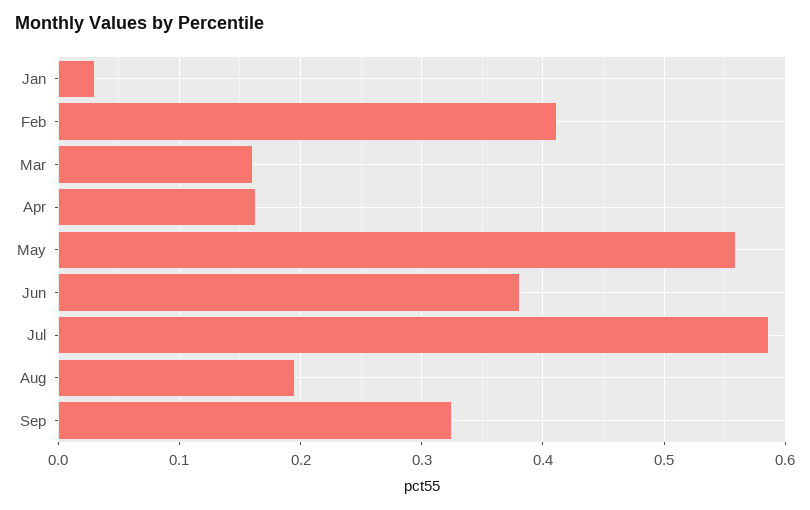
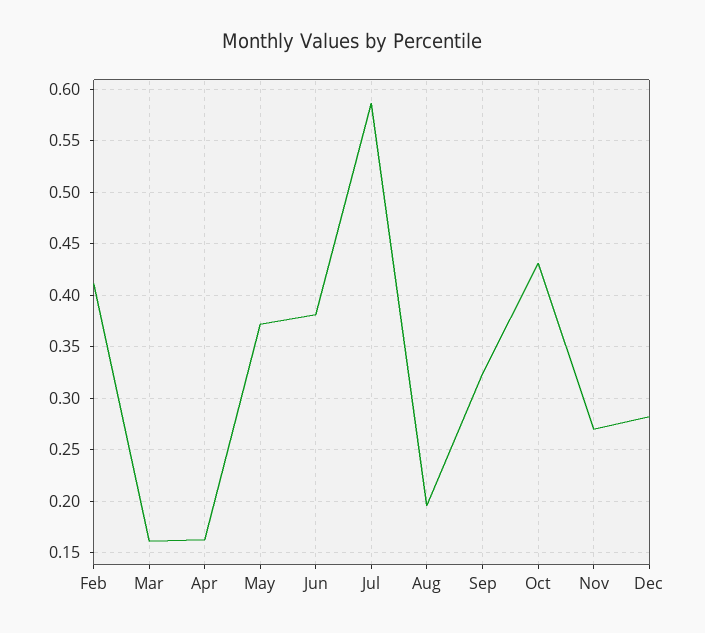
Jan: 0.03 -> none
May: 0.56 -> 0.37
Oct: none -> 0.43
Nov: none -> 0.27
Dec: none -> 0.28

